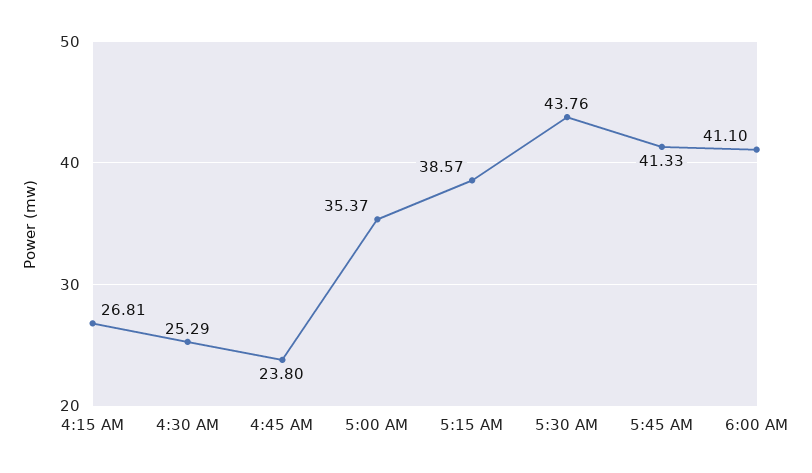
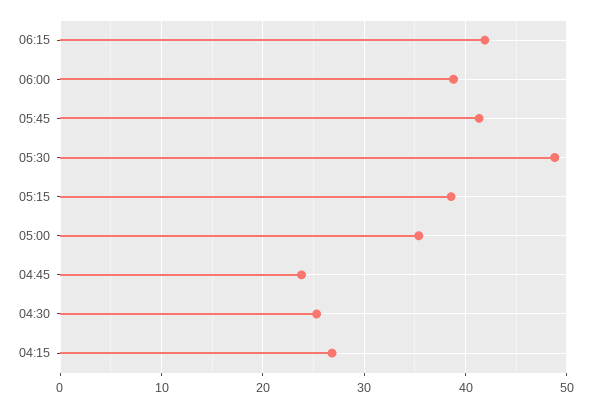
5:30 AM: 43.76 -> 49
6:00 AM: 41.1 -> 39
06:15: none -> 42

